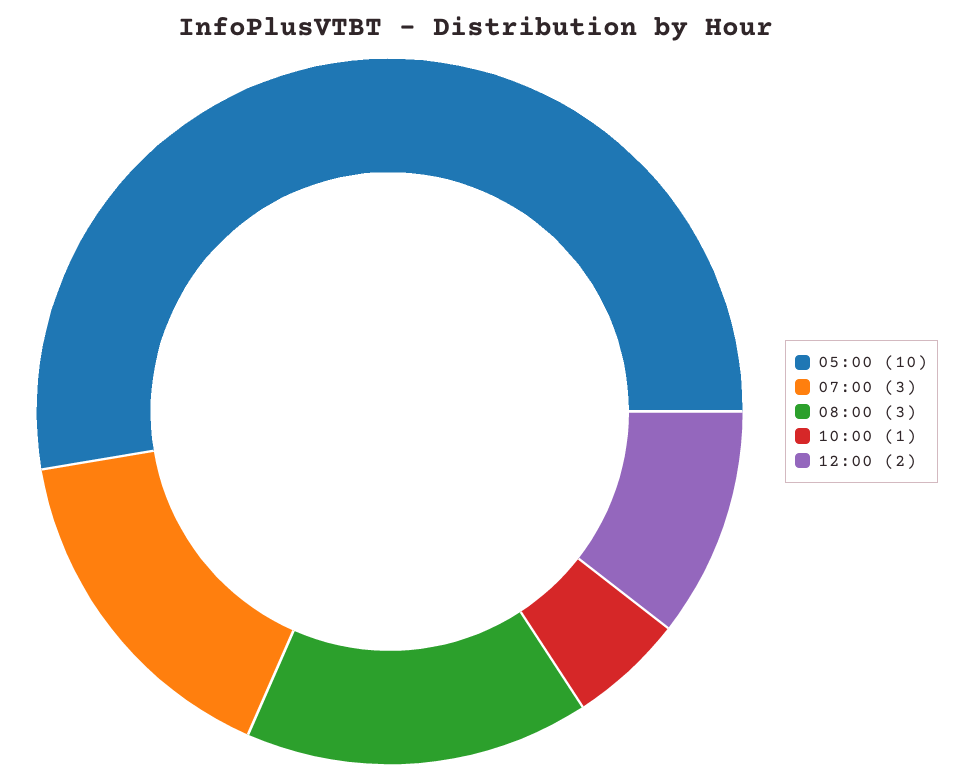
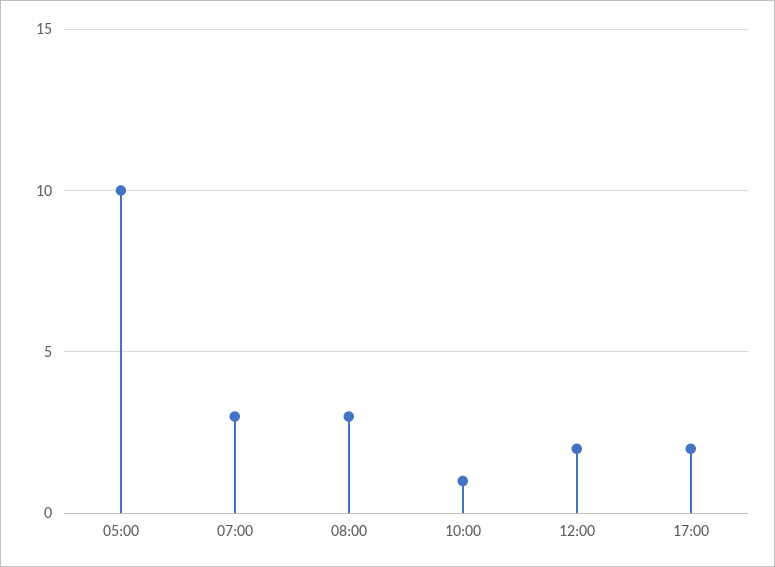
17:00: none -> 2

